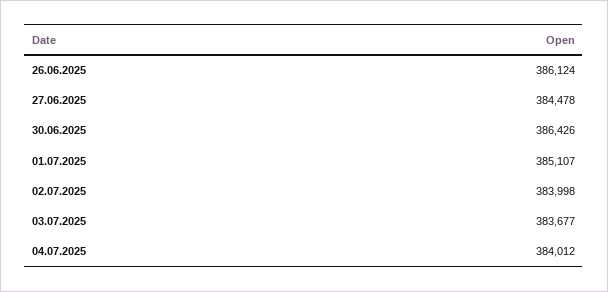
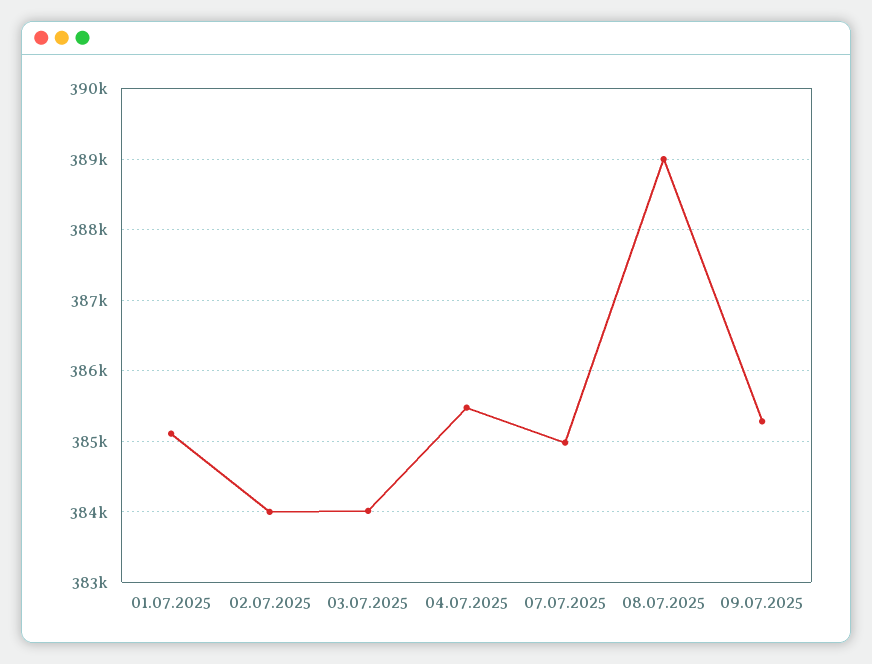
26.06.2025: 386124 -> none
27.06.2025: 384478 -> none
30.06.2025: 386426 -> none
03.07.2025: 383677 -> 384000
04.07.2025: 384012 -> 385500
07.07.2025: none -> 385000
08.07.2025: none -> 389000
09.07.2025: none -> 385300

